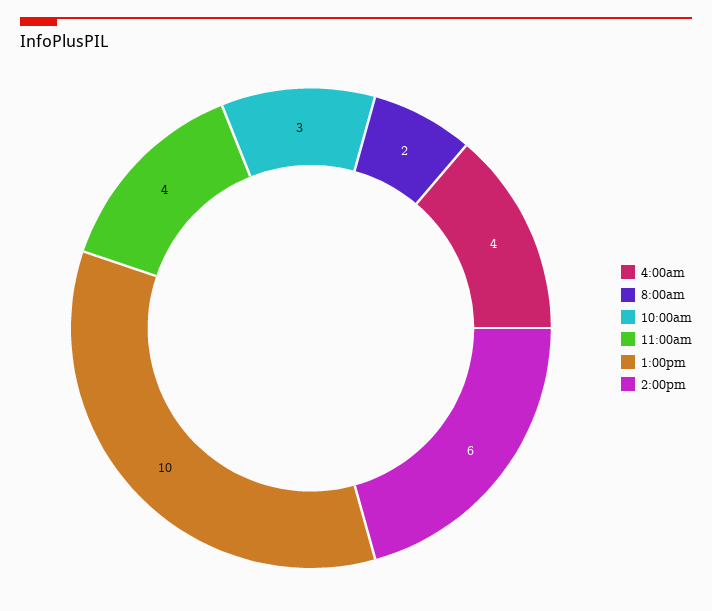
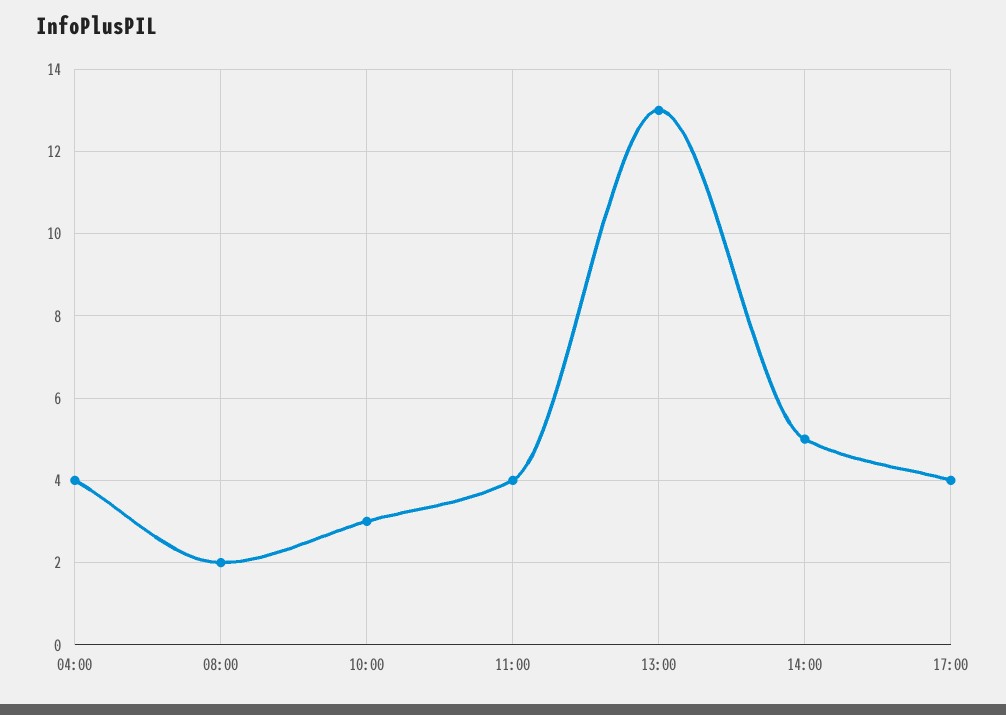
1:00pm: 10 -> 13
2:00pm: 6 -> 5
17:00: none -> 4

